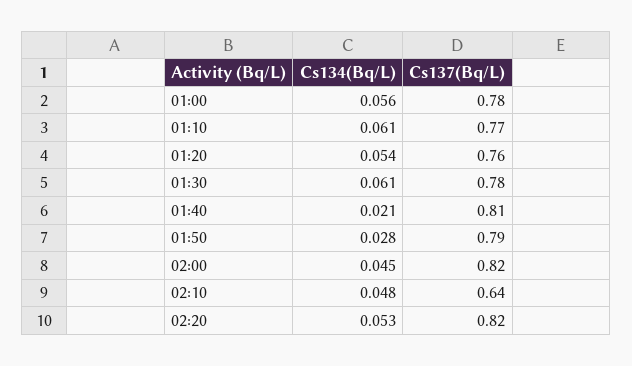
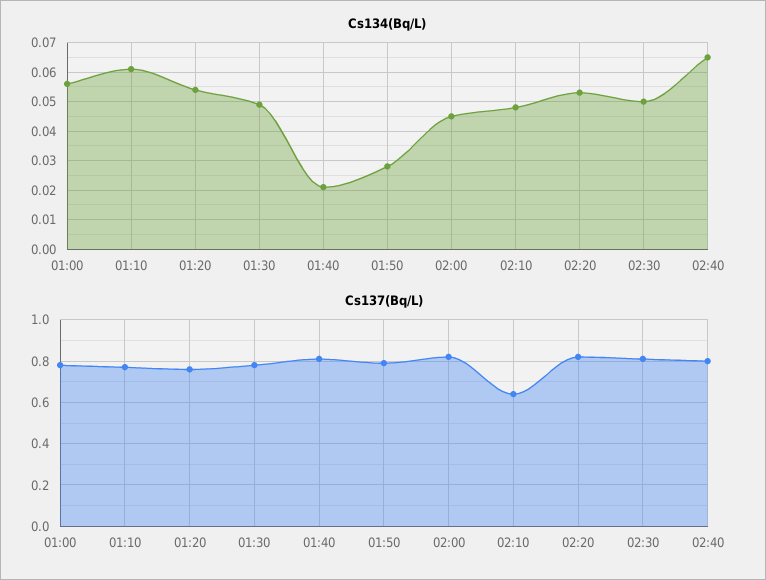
Cs134(Bq/L), 01:30: 0.061 -> 0.05
Cs134(Bq/L), 02:30: none -> 0.05
Cs134(Bq/L), 02:40: none -> 0.065
Cs137(Bq/L), 02:30: none -> 0.8
Cs137(Bq/L), 02:40: none -> 0.8

